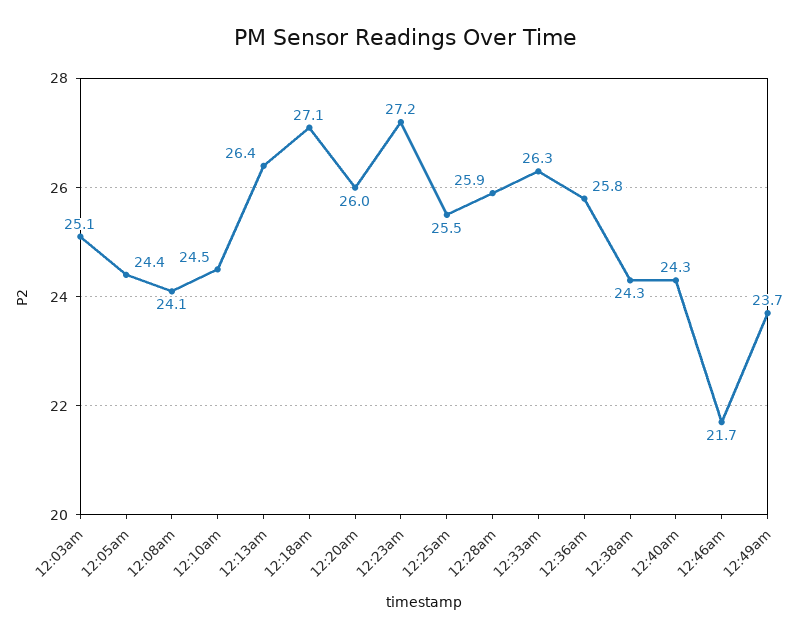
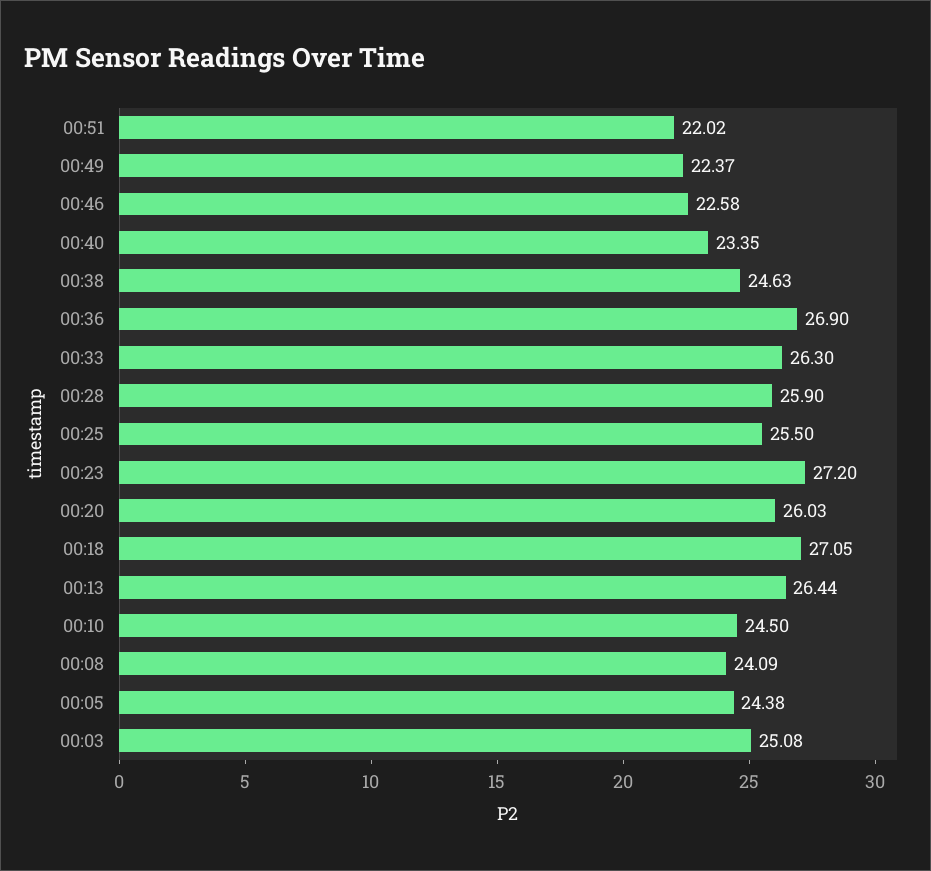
12:36am: 25.8 -> 26.9
12:38am: 24.3 -> 24.63
12:40am: 24.3 -> 23.35
12:46am: 21.7 -> 22.58
12:49am: 23.7 -> 22.37
00:51: none -> 22.02

